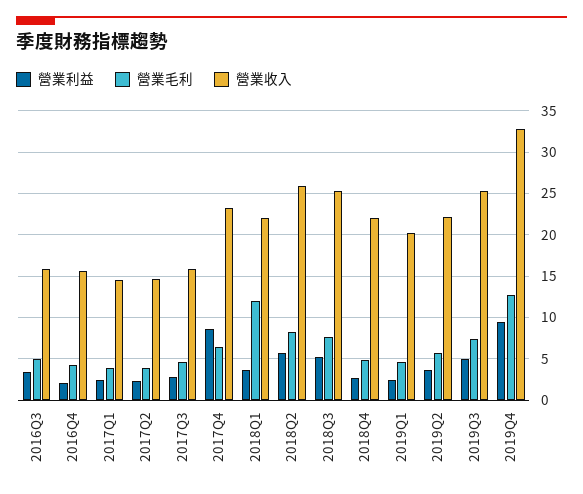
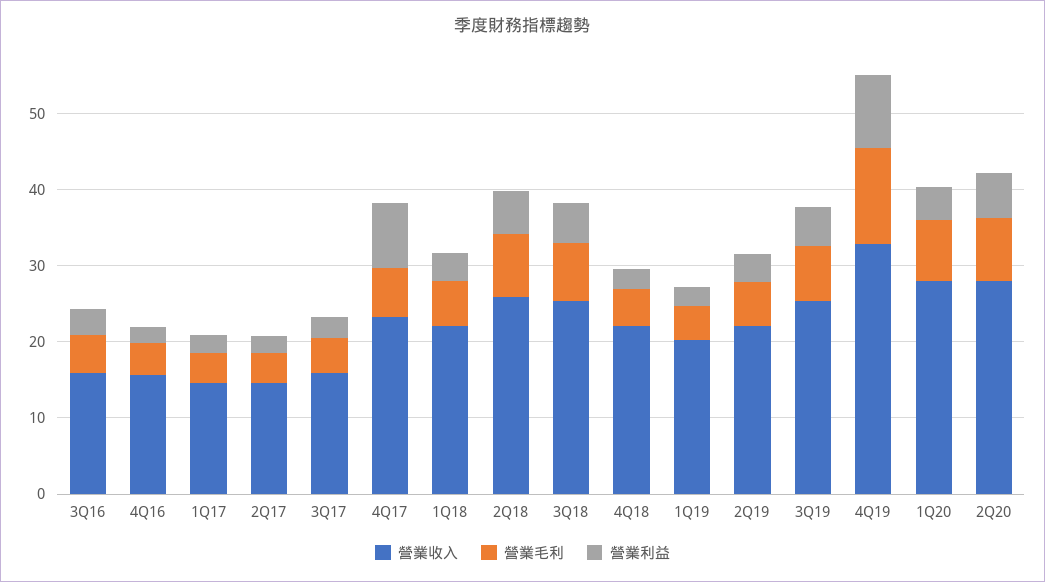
營業毛利, 2018Q1: 12 -> 6
營業收入, 1Q20: none -> 28
營業毛利, 1Q20: none -> 8
營業利益, 1Q20: none -> 4
營業收入, 2Q20: none -> 28
營業毛利, 2Q20: none -> 8
營業利益, 2Q20: none -> 6

